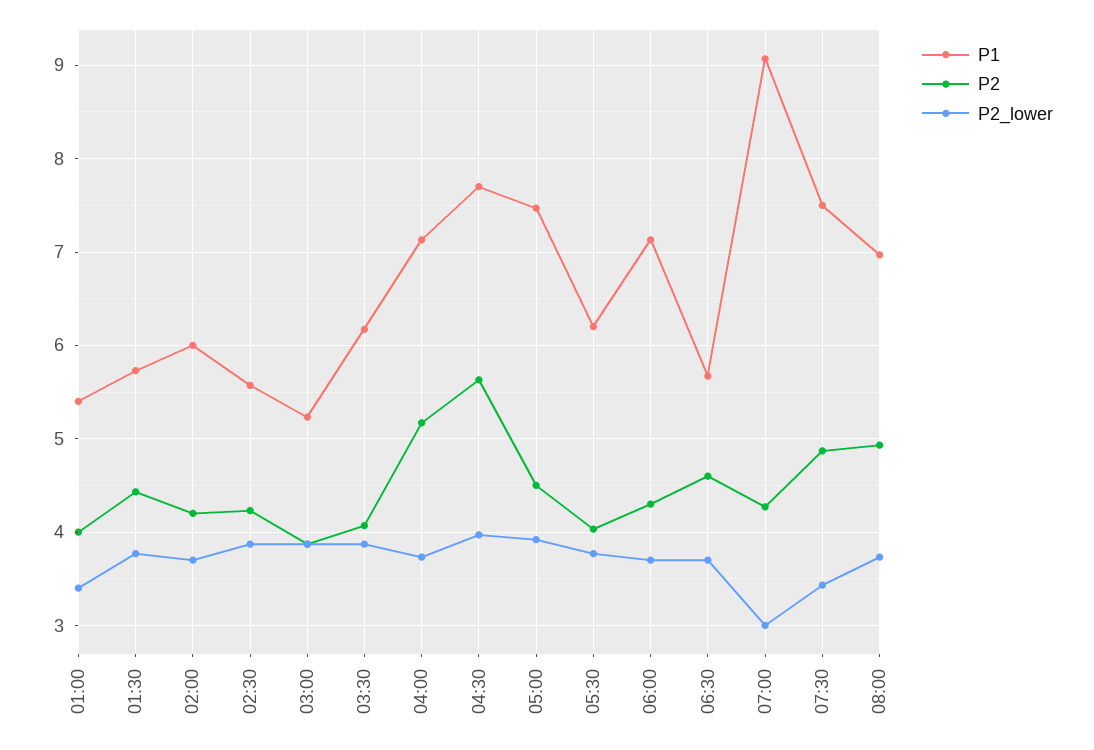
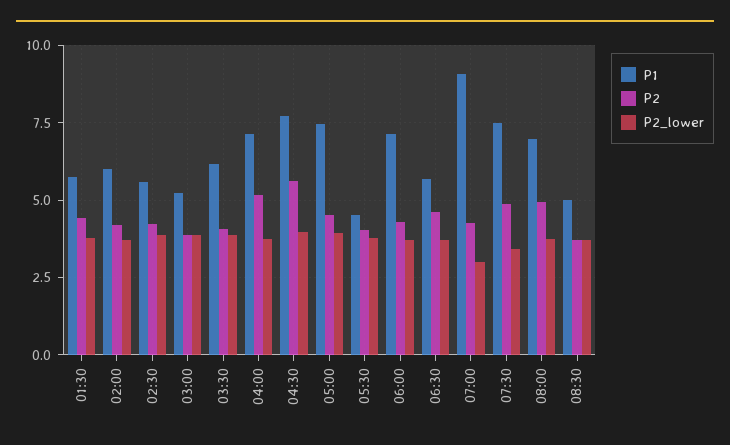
P1, 01:00: 5.4 -> none
P2, 01:00: 4 -> none
P2_lower, 01:00: 3.4 -> none
P1, 05:30: 6.2 -> 4.5
P1, 08:30: none -> 5
P2, 08:30: none -> 3.75
P2_lower, 08:30: none -> 3.75

